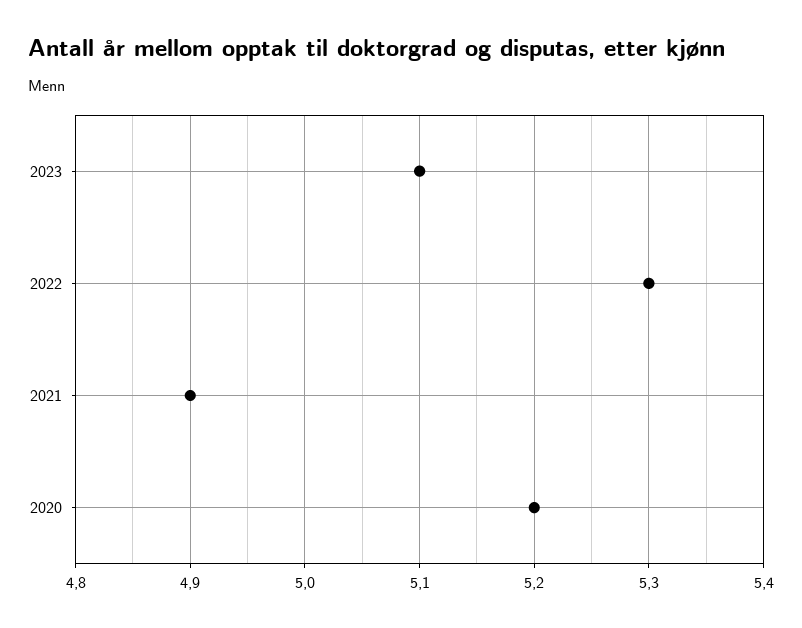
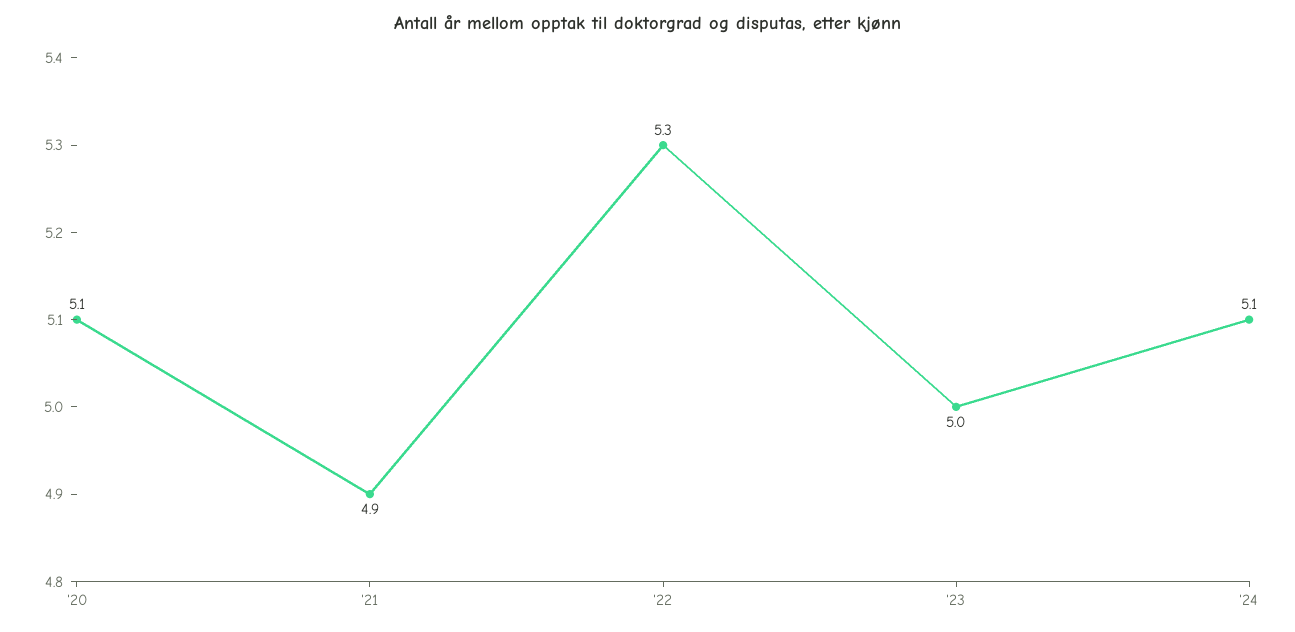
2023: 5.1 -> 5
2020: 5.2 -> 5.1
'24: none -> 5.1

